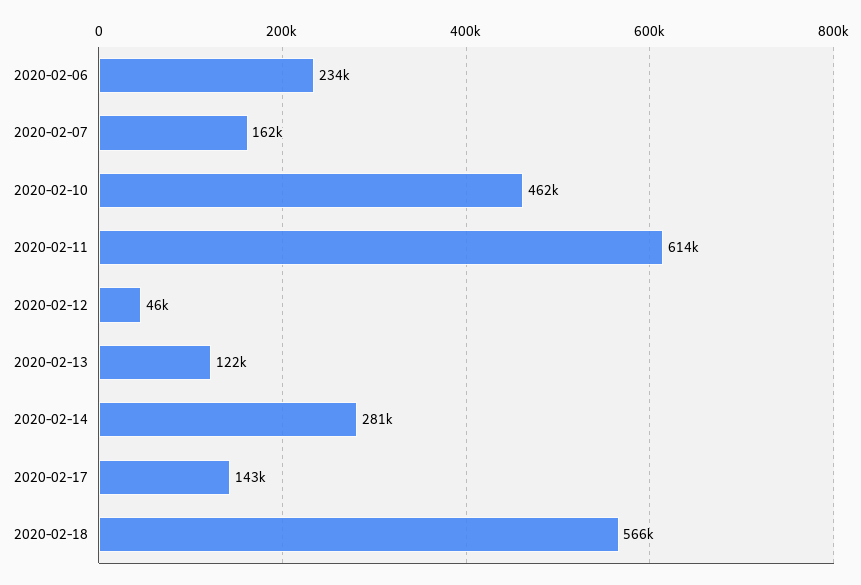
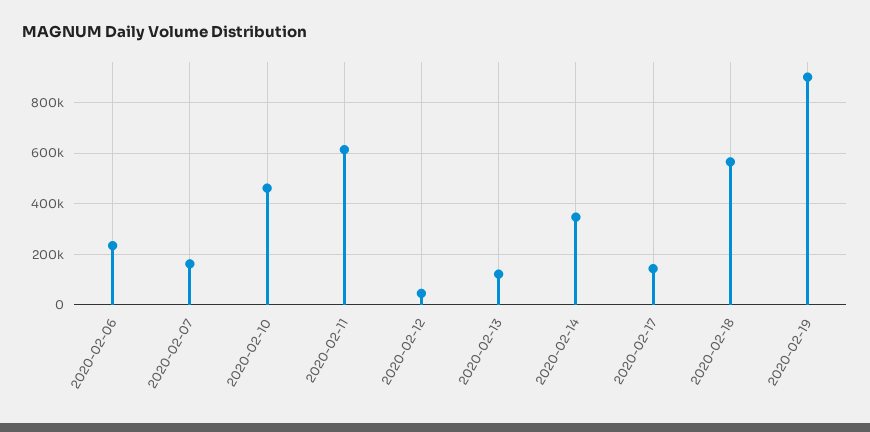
2020-02-14: 281000 -> 350000
2020-02-19: none -> 900000

